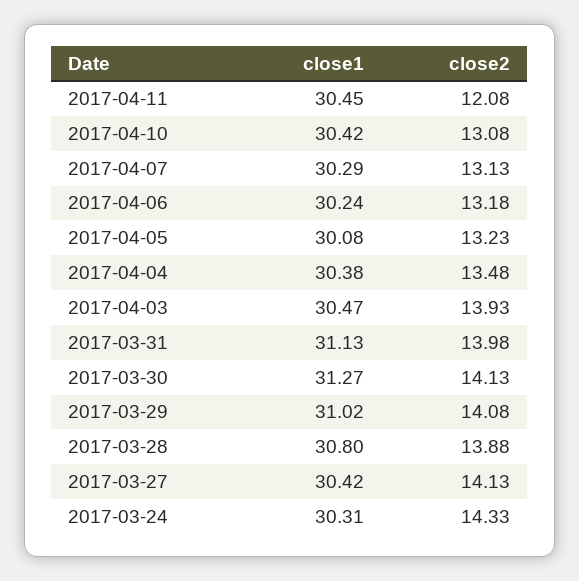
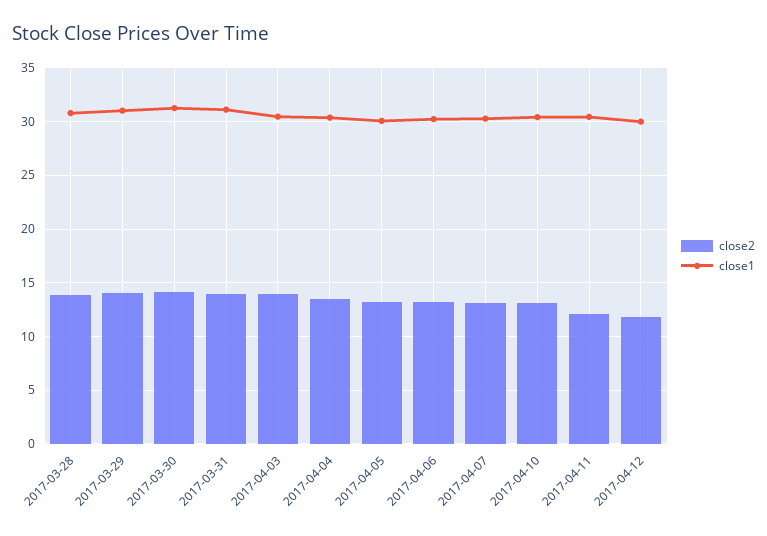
close1, 2017-03-27: 30.42 -> none
close2, 2017-03-27: 14.13 -> none
close1, 2017-03-24: 30.31 -> none
close2, 2017-03-24: 14.33 -> none
close2, 2017-04-12: none -> 12
close1, 2017-04-12: none -> 30

